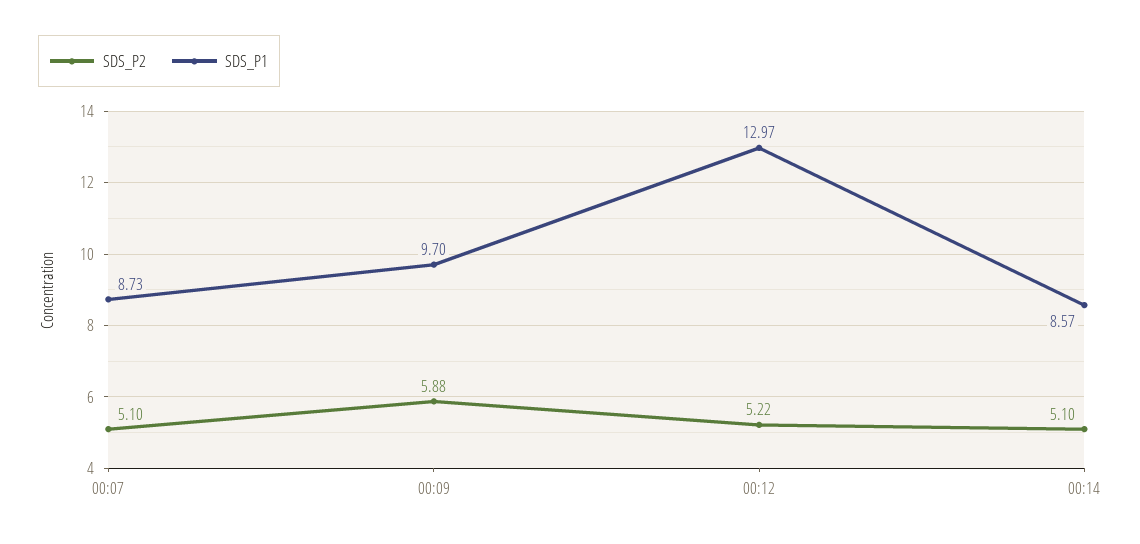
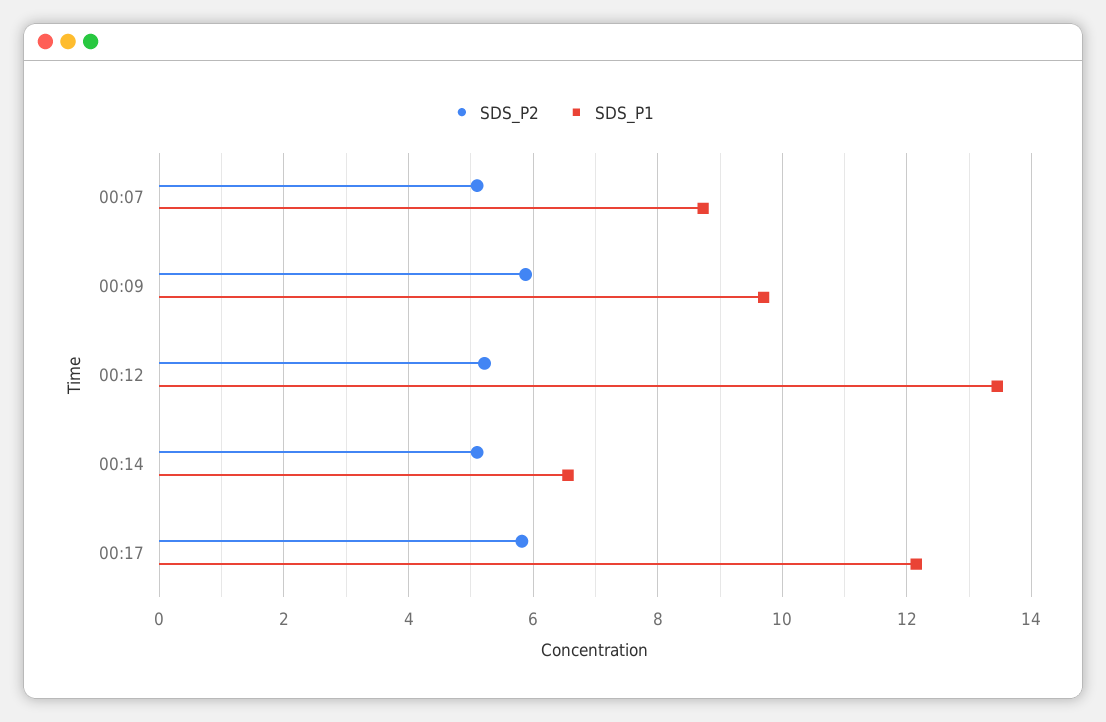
SDS_P1, 00:12: 12.97 -> 13.4
SDS_P1, 00:14: 8.57 -> 6.6
SDS_P2, 00:17: none -> 5.8
SDS_P1, 00:17: none -> 12.2

